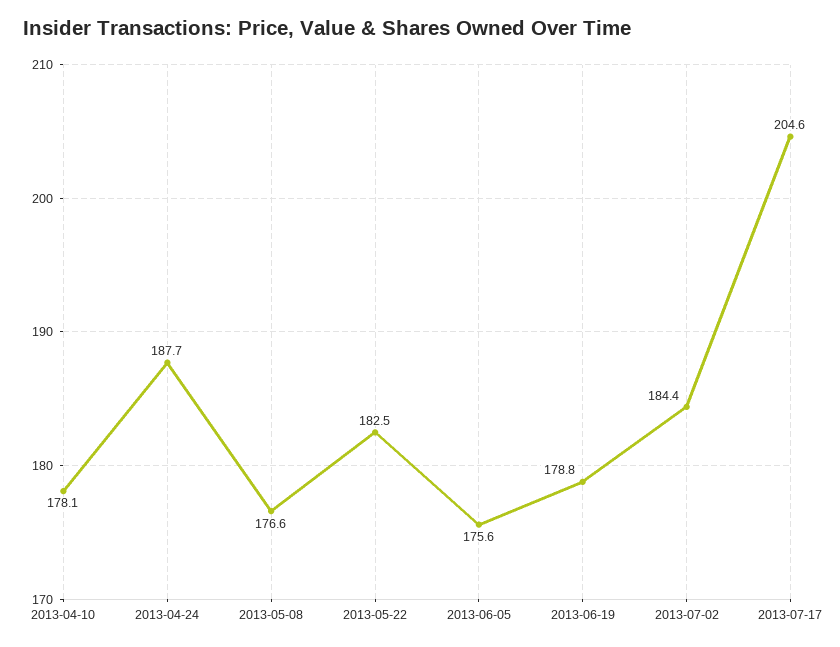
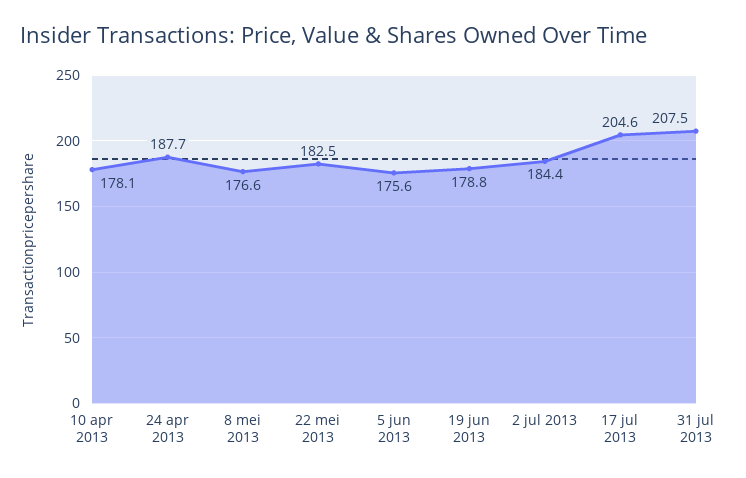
31 jul 2013: none -> 207.5

